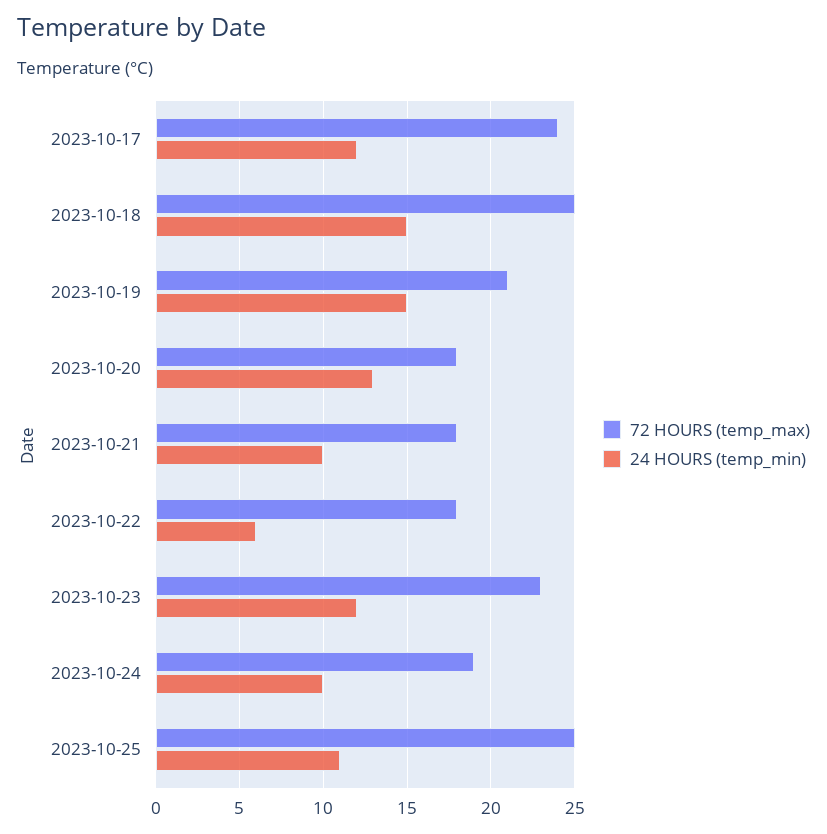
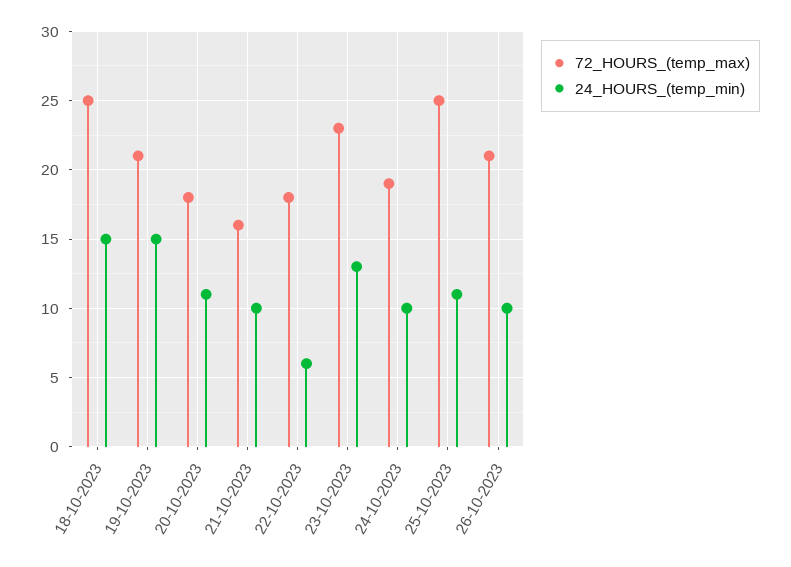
72 HOURS (temp_max), 2023-10-17: 24 -> none
24 HOURS (temp_min), 2023-10-17: 12 -> none
24 HOURS (temp_min), 2023-10-20: 13 -> 11
72 HOURS (temp_max), 2023-10-21: 18 -> 16
24 HOURS (temp_min), 2023-10-23: 12 -> 13
72 HOURS (temp_max), 26-10-2023: none -> 21
24 HOURS (temp_min), 26-10-2023: none -> 10

